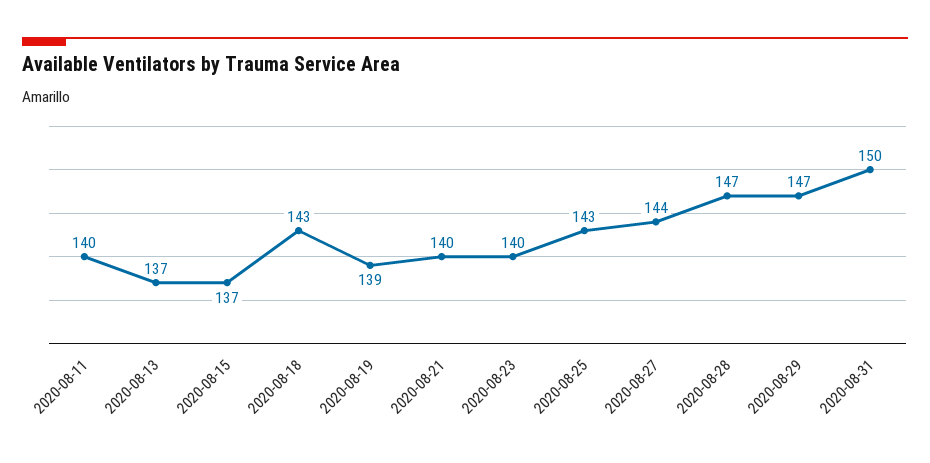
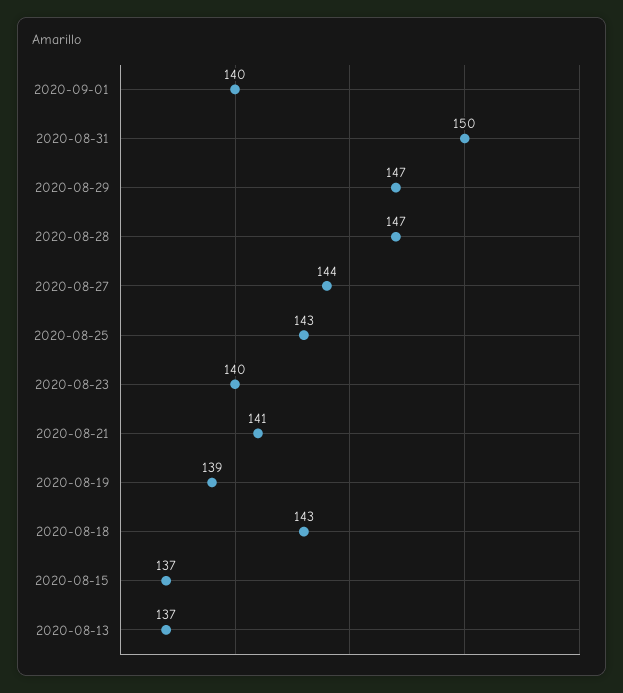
2020-08-11: 140 -> none
2020-08-21: 140 -> 141
2020-09-01: none -> 140

